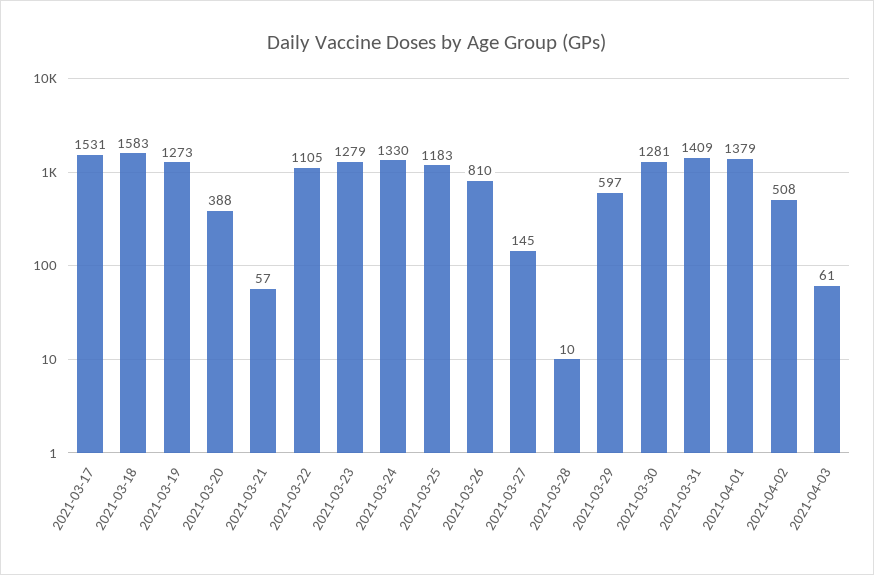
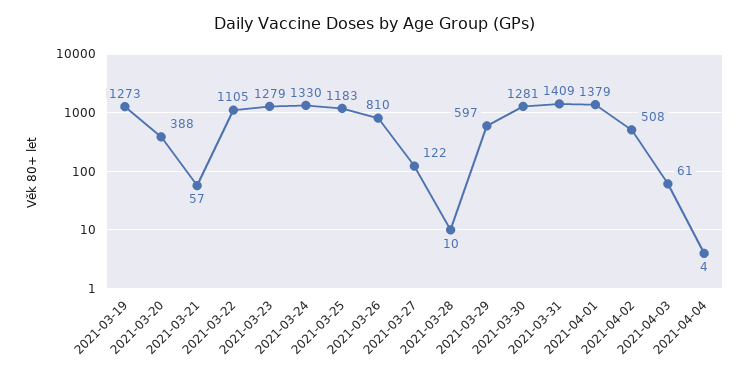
2021-03-17: 1531 -> none
2021-03-18: 1583 -> none
2021-03-27: 145 -> 122
2021-04-04: none -> 4

